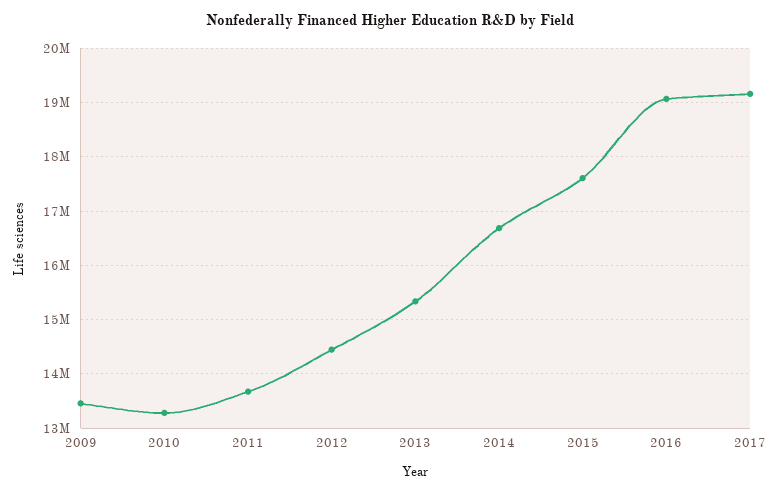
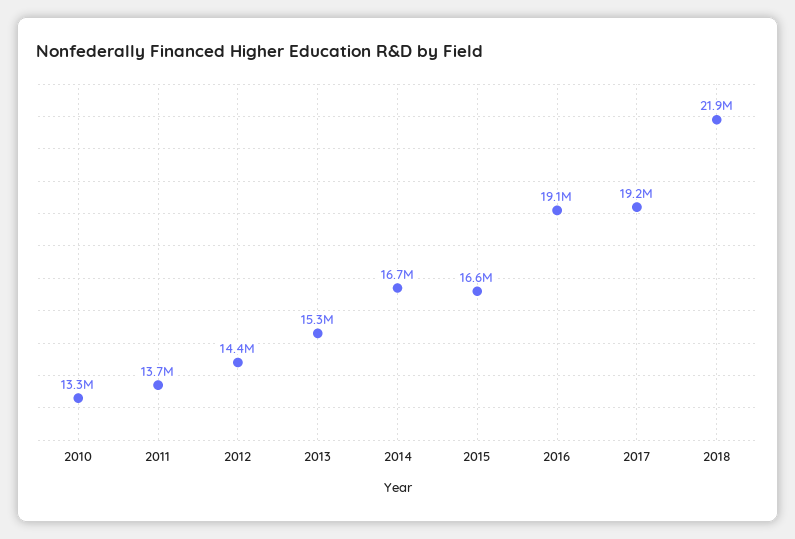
2009: 13400000 -> none
2015: 17600000 -> 16600000
2018: none -> 21900000

